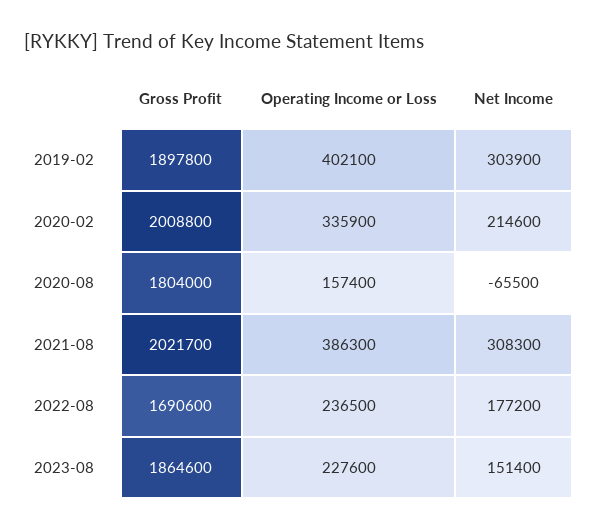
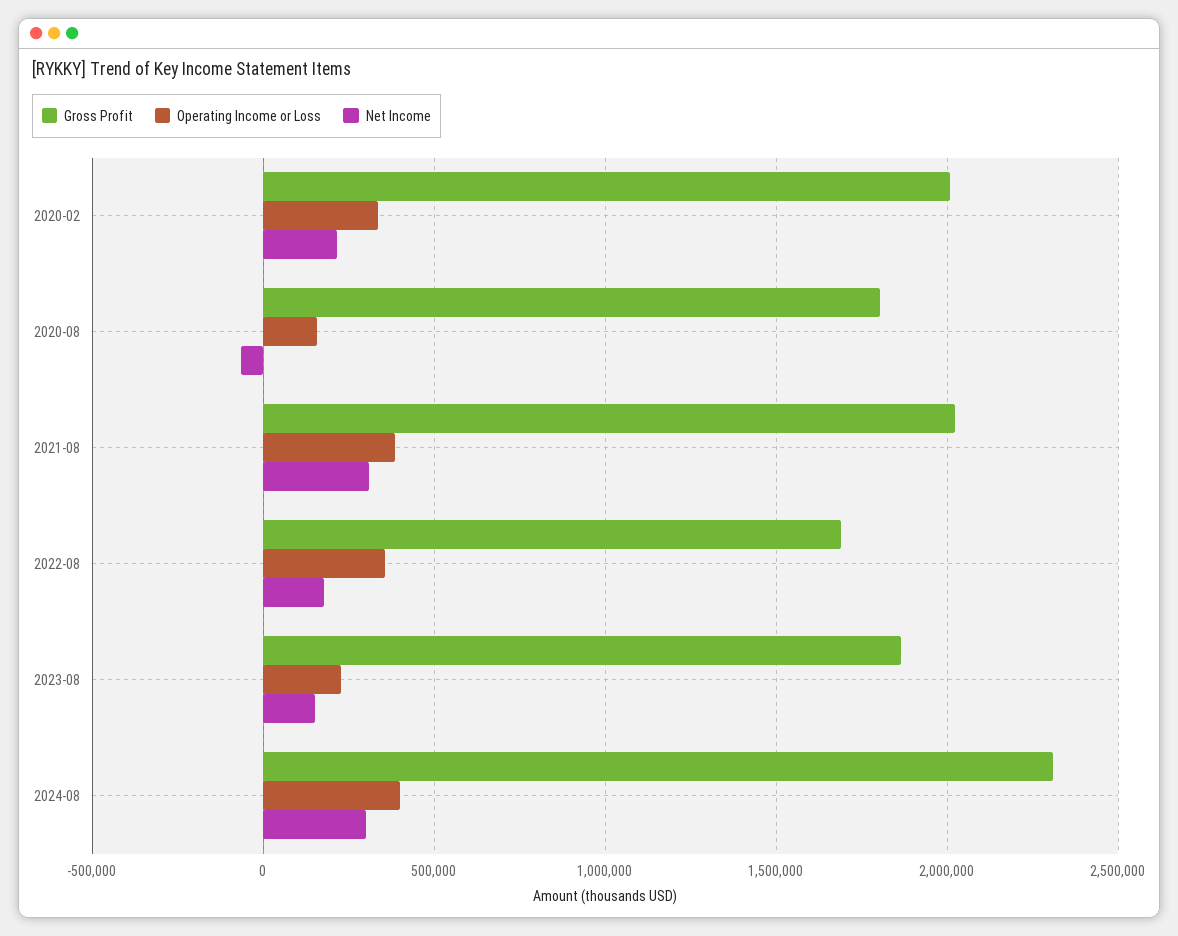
Gross Profit, 2019-02: 1897800 -> none
Operating Income or Loss, 2019-02: 402100 -> none
Net Income, 2019-02: 303900 -> none
Operating Income or Loss, 2022-08: 236500 -> 350000
Gross Profit, 2024-08: none -> 2300000
Operating Income or Loss, 2024-08: none -> 400000
Net Income, 2024-08: none -> 300000

